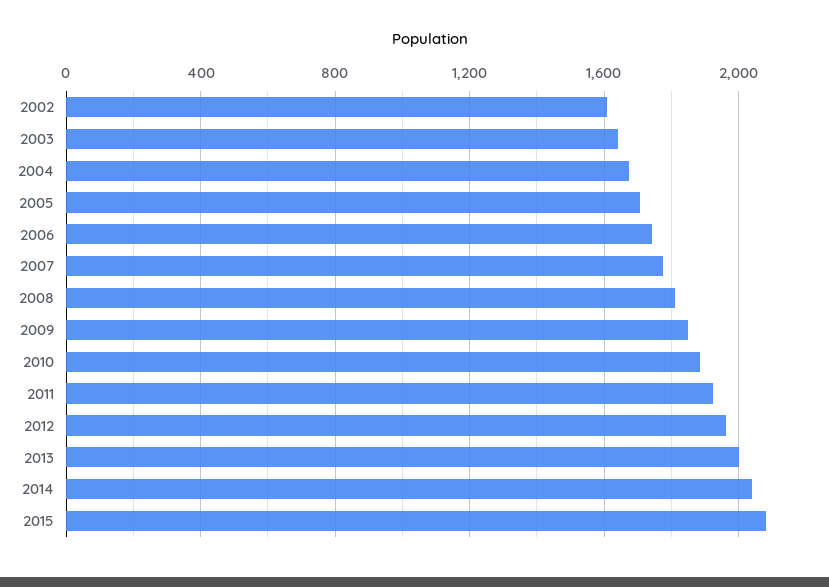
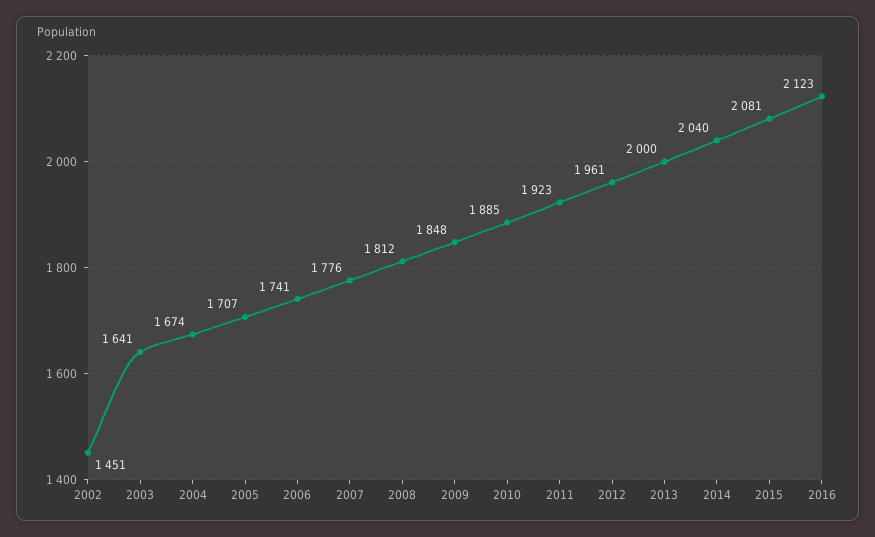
2002: 1600 -> 1451
2016: none -> 2123

